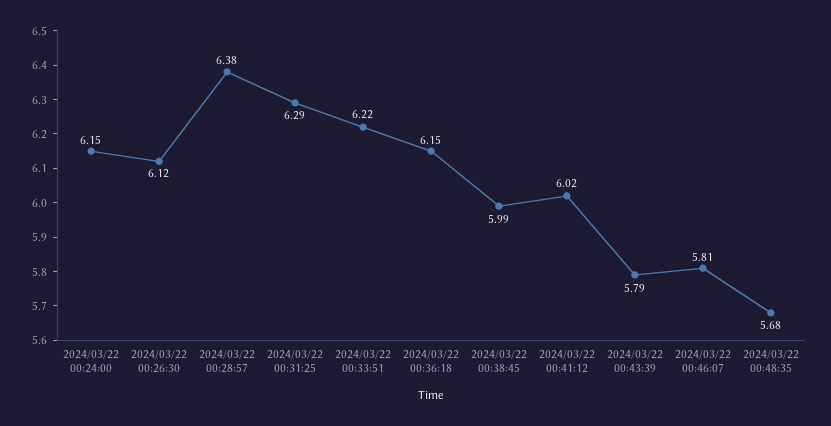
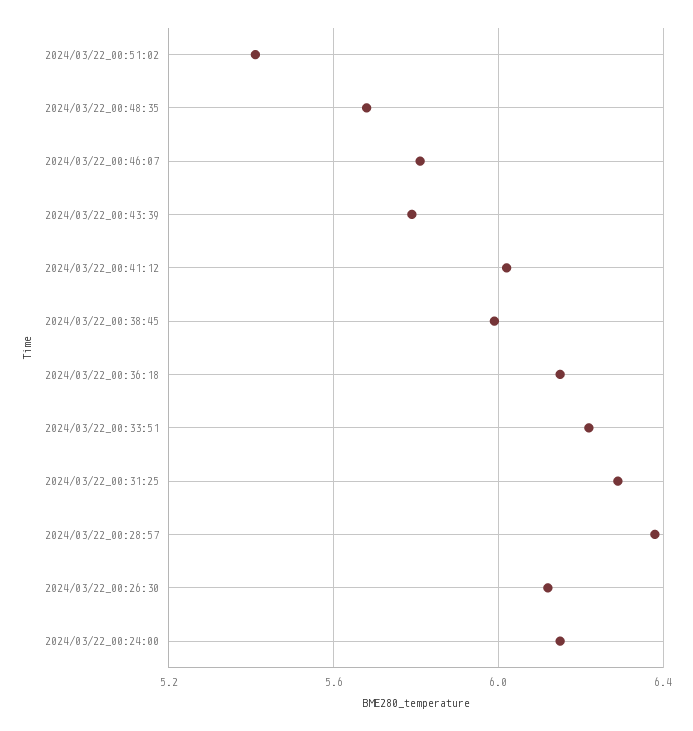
2024/03/22_00:51:02: none -> 5.4

